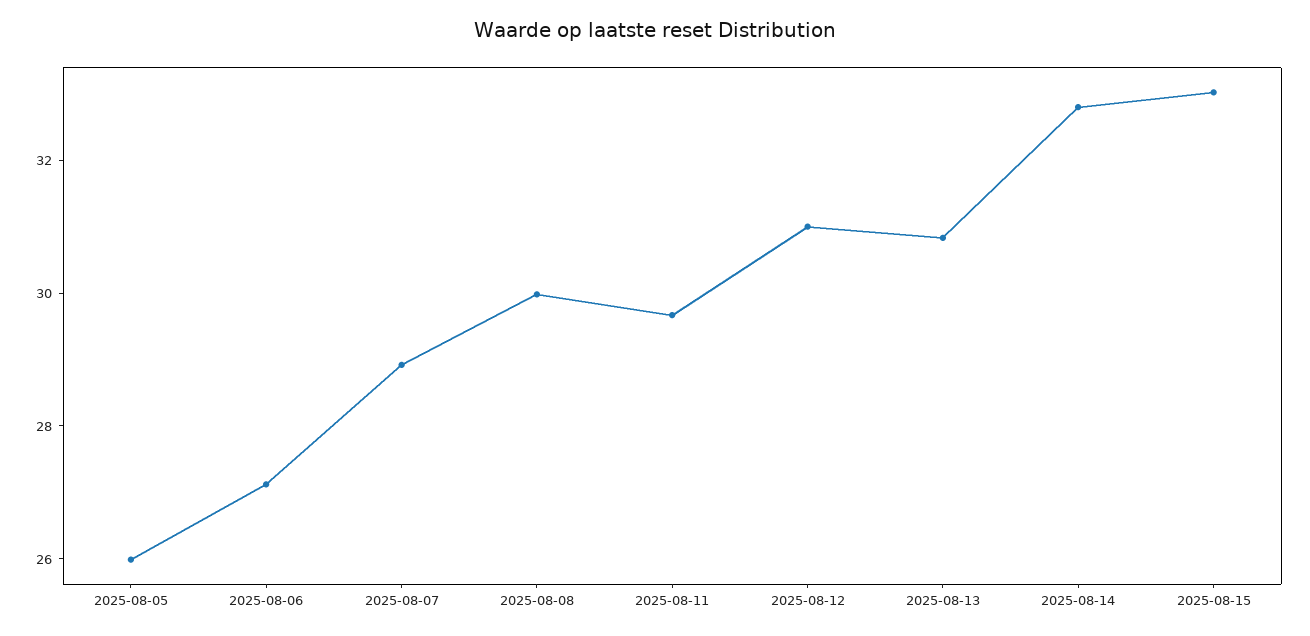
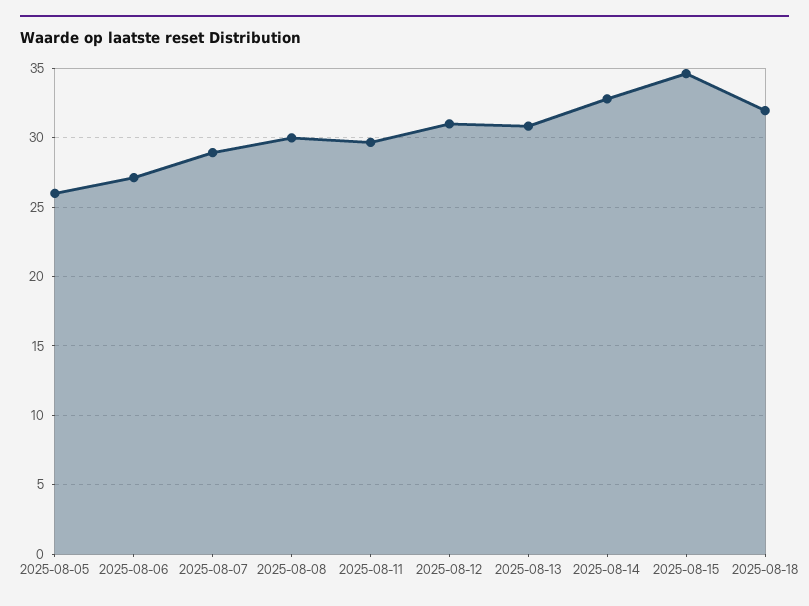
2025-08-15: 33 -> 34.5
2025-08-18: none -> 32

